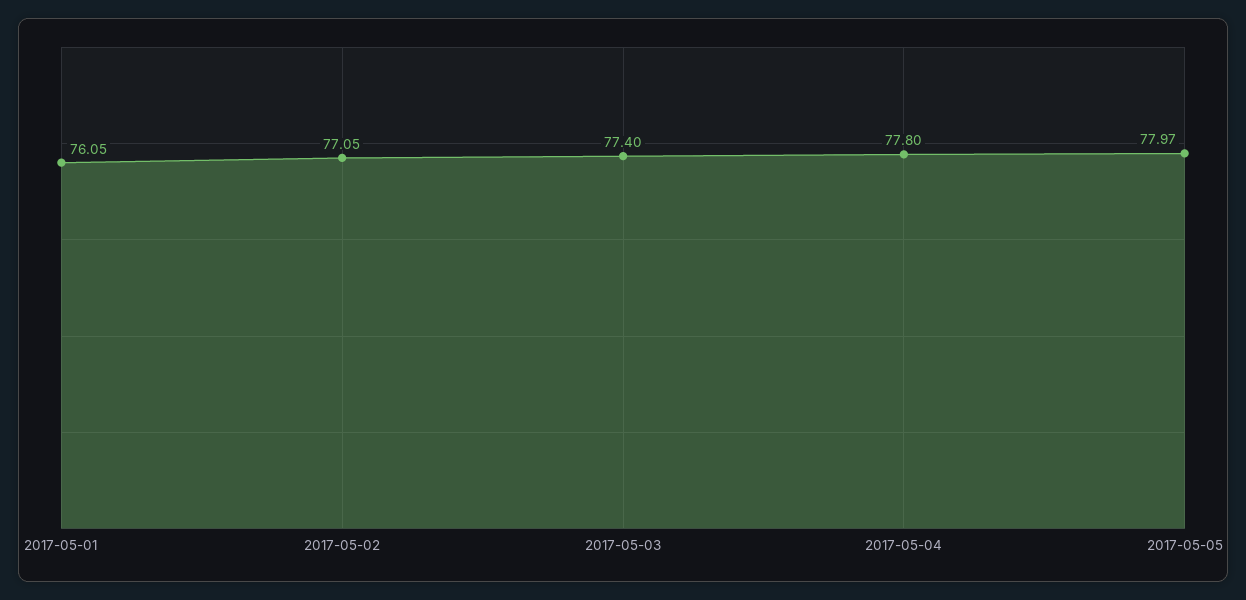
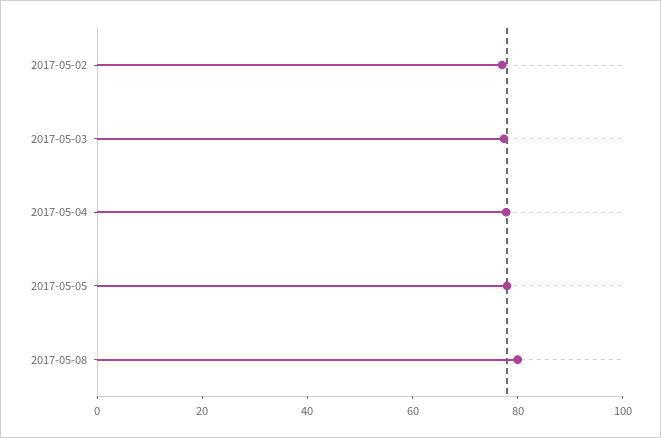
2017-05-01: 76.05 -> none
2017-05-08: none -> 80

